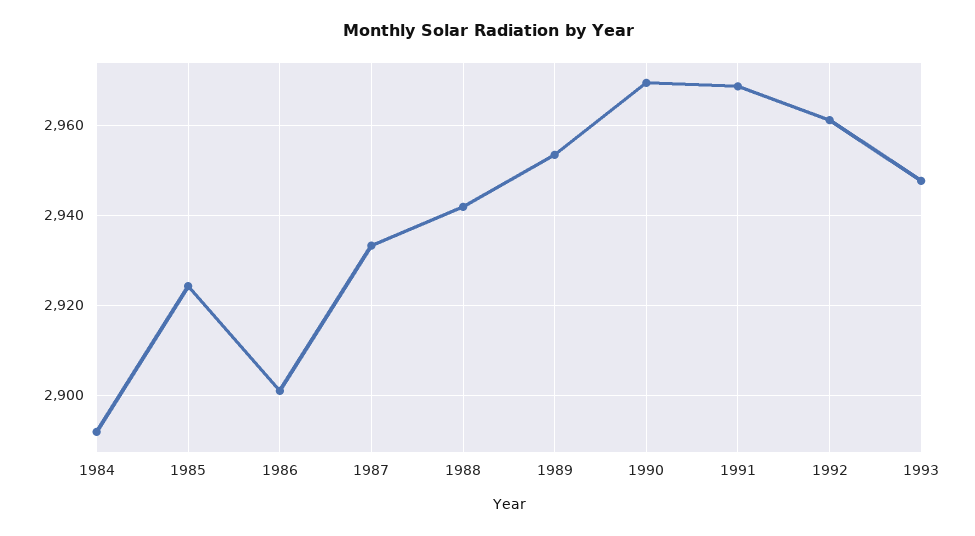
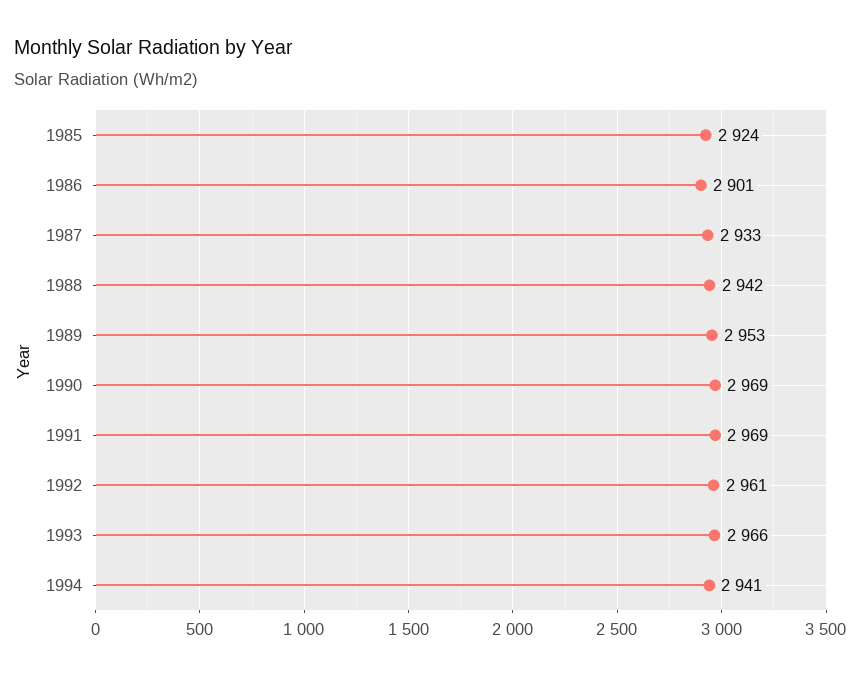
1984: 2892 -> none
1993: 2948 -> 2966
1994: none -> 2941

